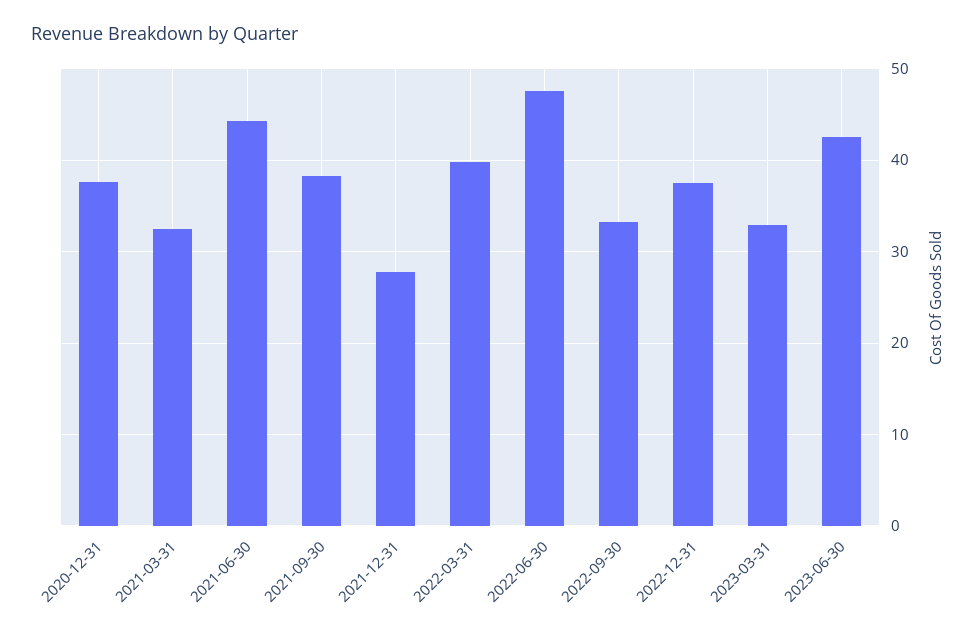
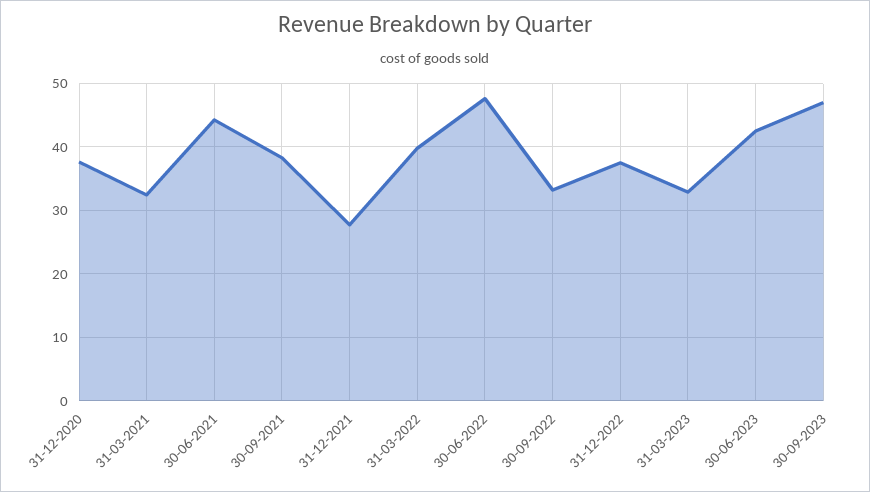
30-09-2023: none -> 47

